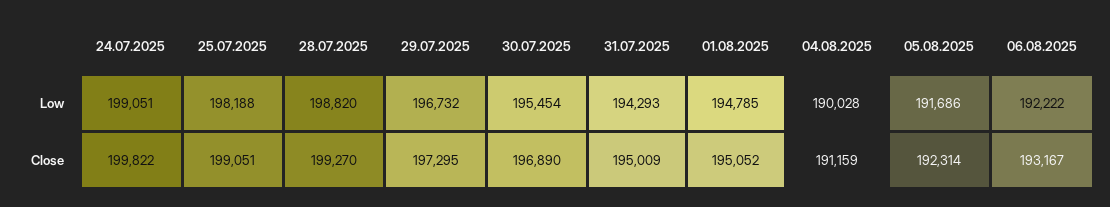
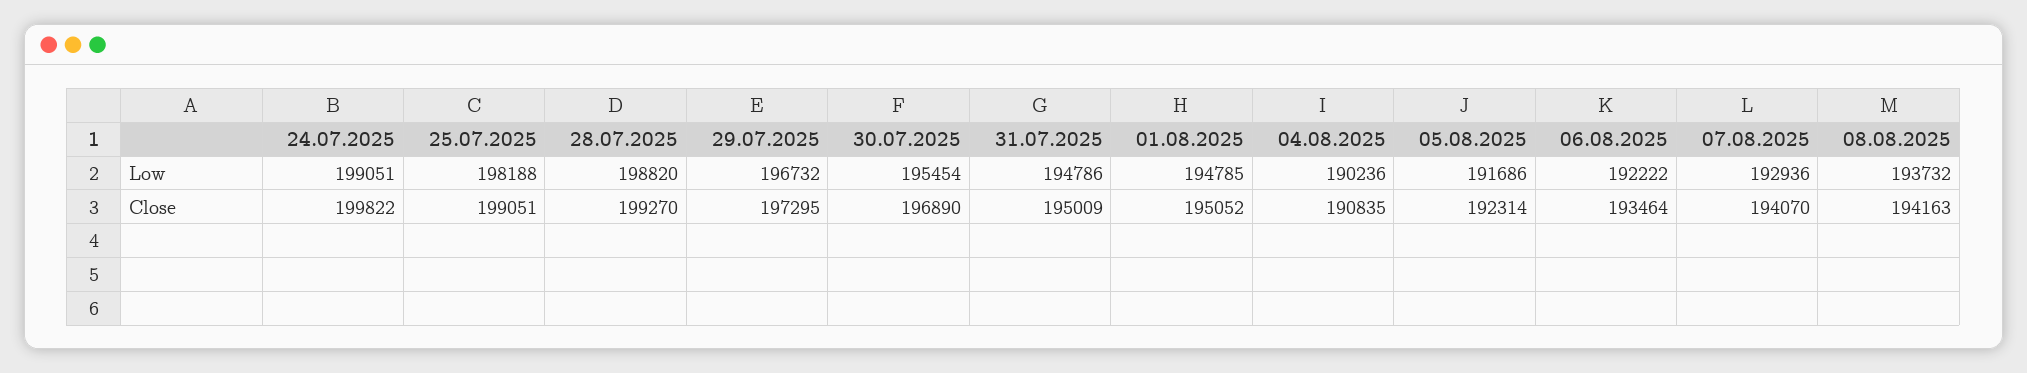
31.07.2025, Low: 194293 -> 194786
04.08.2025, Low: 190028 -> 190236
04.08.2025, Close: 191159 -> 190835
06.08.2025, Close: 193167 -> 193464
07.08.2025, Low: none -> 192936
08.08.2025, Low: none -> 193732
07.08.2025, Close: none -> 194070
08.08.2025, Close: none -> 194163

